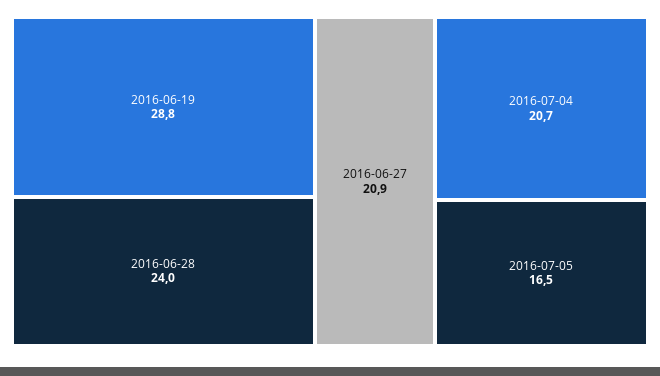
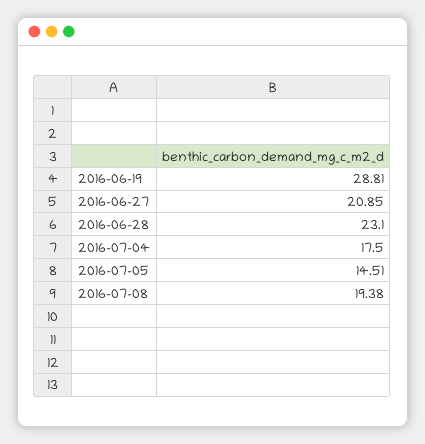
2016-06-28: 24 -> 23.1
2016-07-04: 20.7 -> 17.5
2016-07-05: 16.5 -> 14.51
2016-07-08: none -> 19.38

